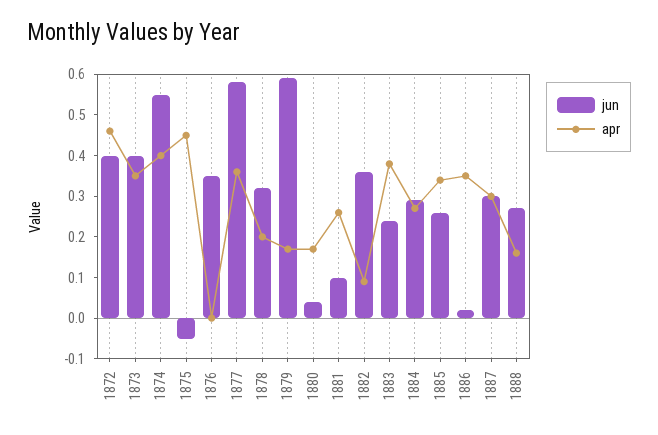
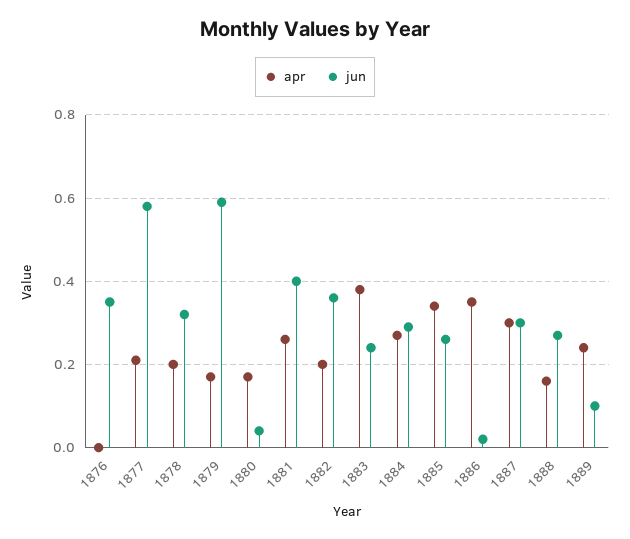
jun, 1872: 0.4 -> none
apr, 1872: 0.45 -> none
jun, 1873: 0.4 -> none
apr, 1873: 0.35 -> none
jun, 1874: 0.55 -> none
apr, 1874: 0.4 -> none
jun, 1875: -0.05 -> none
apr, 1875: 0.45 -> none
apr, 1877: 0.35 -> 0.2
jun, 1881: 0.1 -> 0.4
apr, 1882: 0.1 -> 0.2
apr, 1889: none -> 0.25
jun, 1889: none -> 0.1

